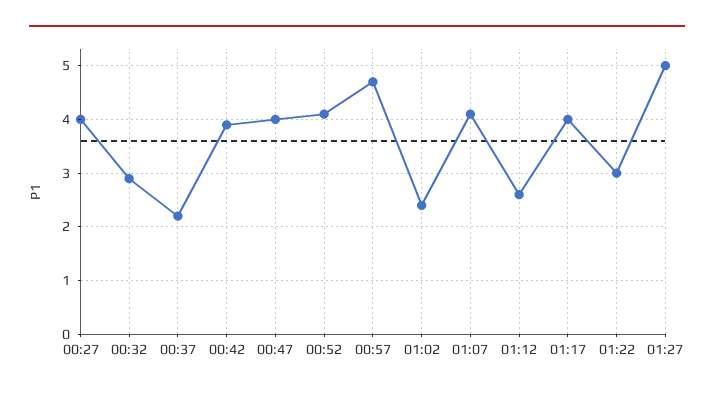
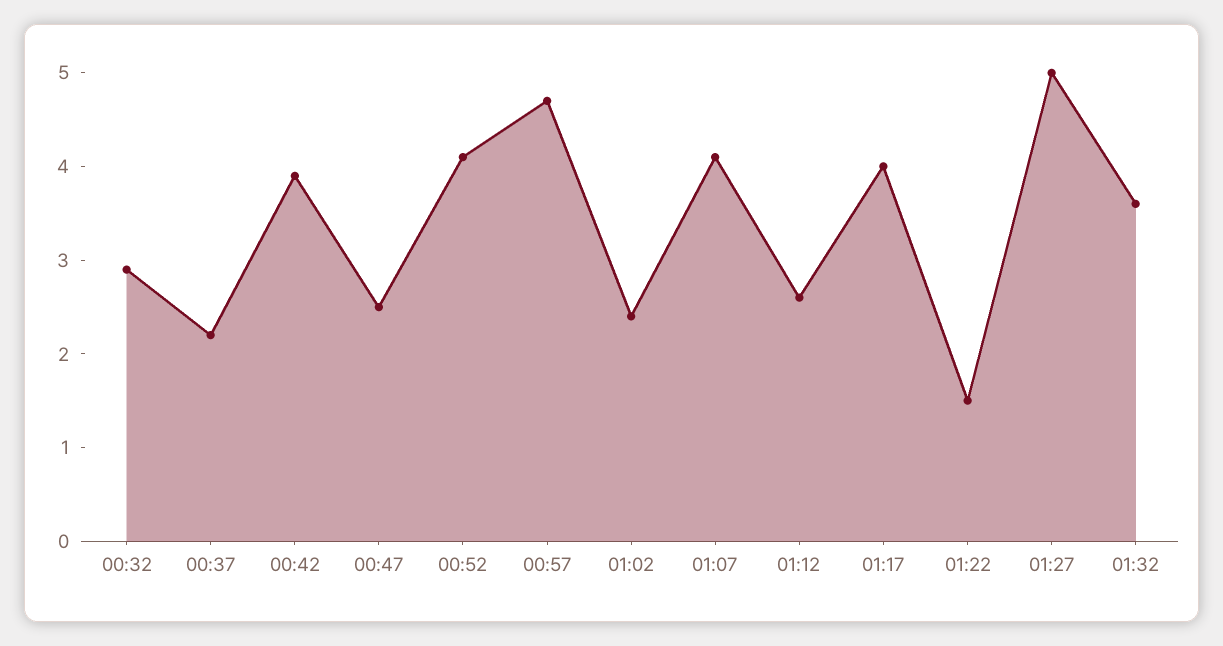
00:27: 4 -> none
00:47: 4 -> 2.5
01:22: 3 -> 1.5
01:32: none -> 3.6

